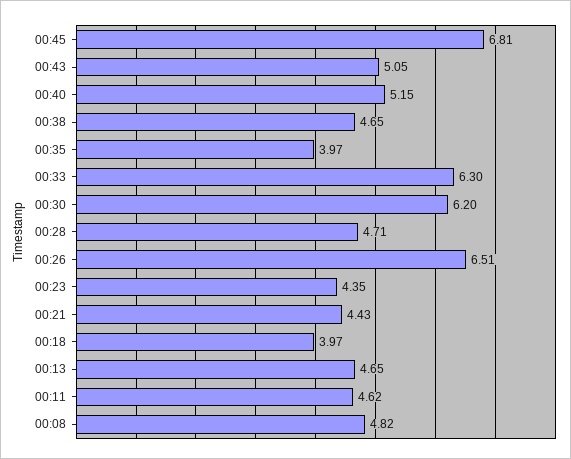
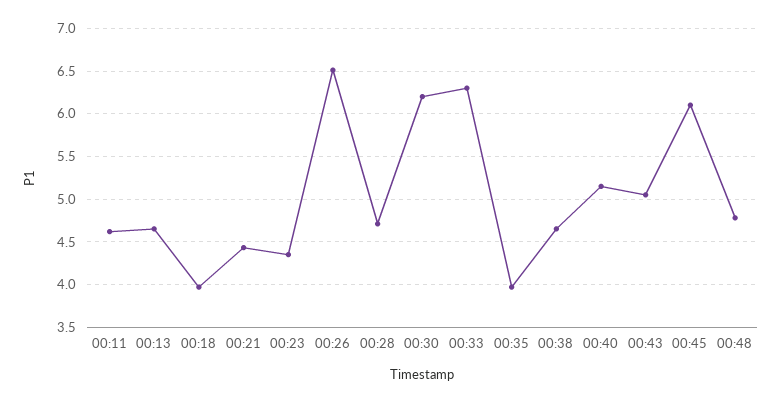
00:45: 6.81 -> 6.1
00:08: 4.82 -> none
00:48: none -> 4.8

